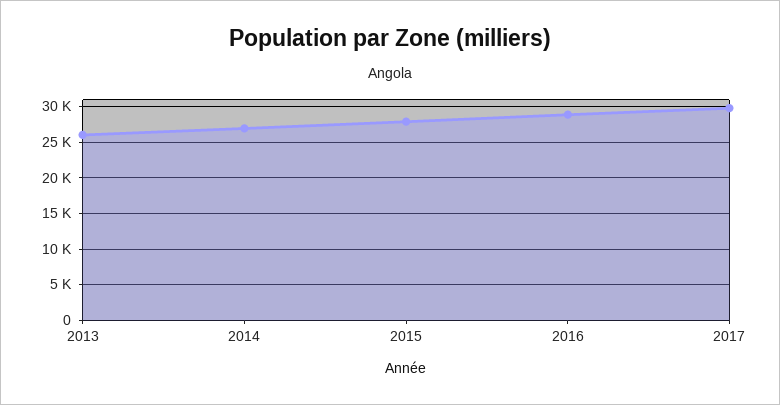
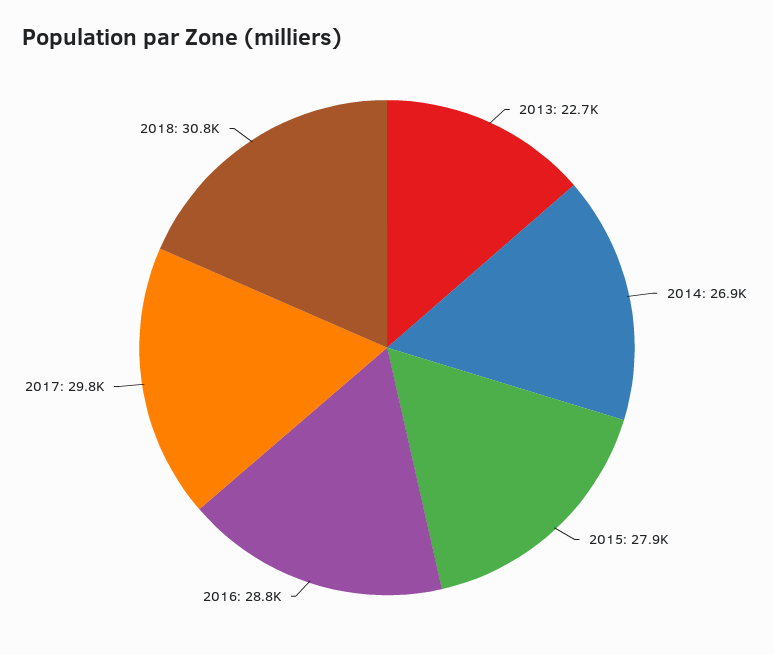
2013: 26000 -> 22700
2018: none -> 30800

